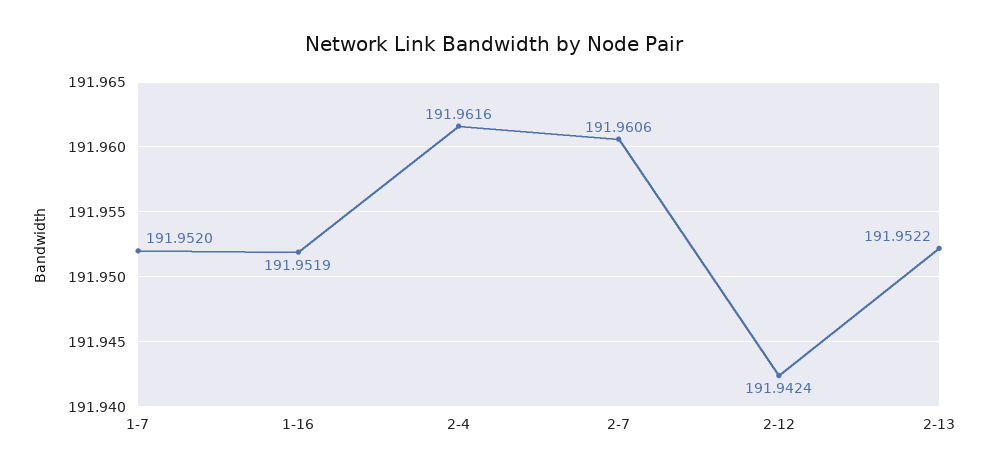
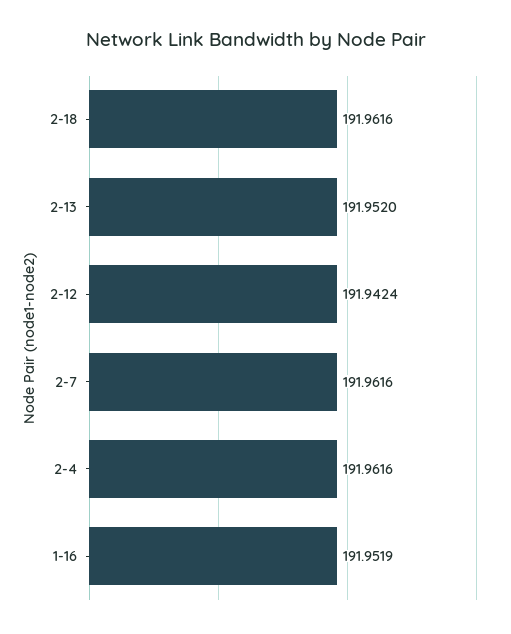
1-7: 191.952 -> none
2-7: 191.9606 -> 191.9616
2-13: 191.9522 -> 191.952
2-18: none -> 191.9616

